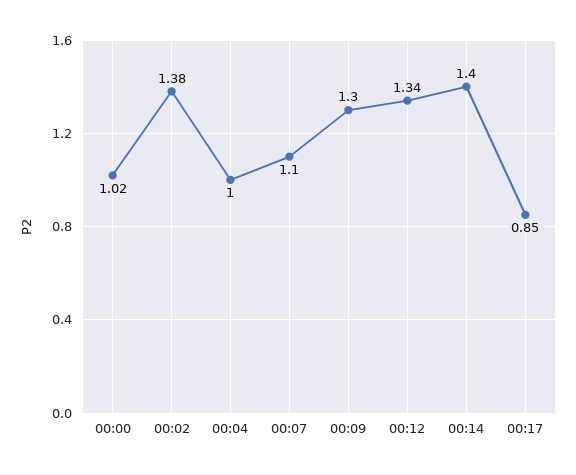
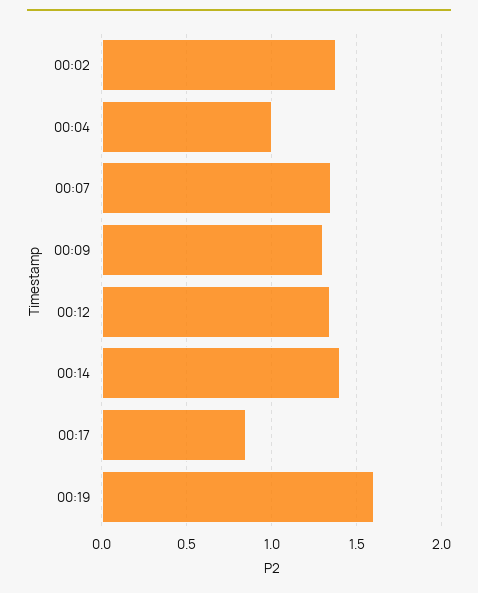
00:00: 1.02 -> none
00:07: 1.1 -> 1.35
00:19: none -> 1.6

